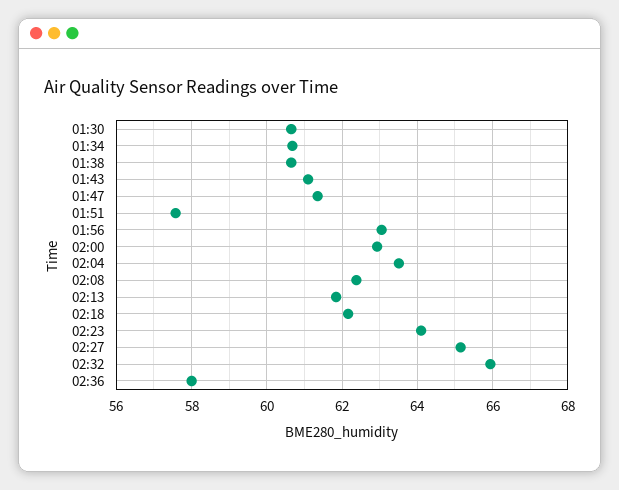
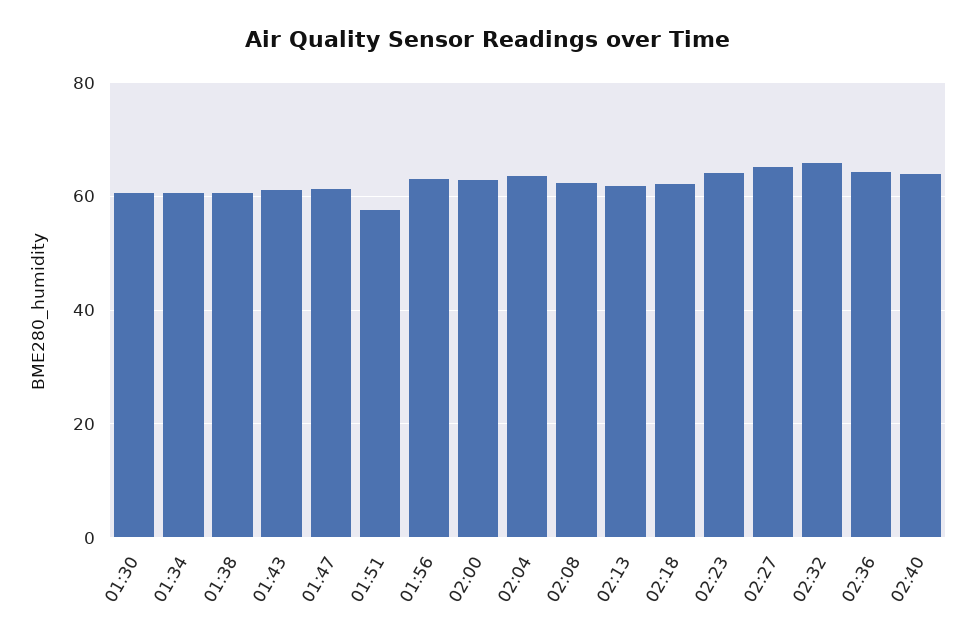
02:36: 58 -> 64
02:40: none -> 64

